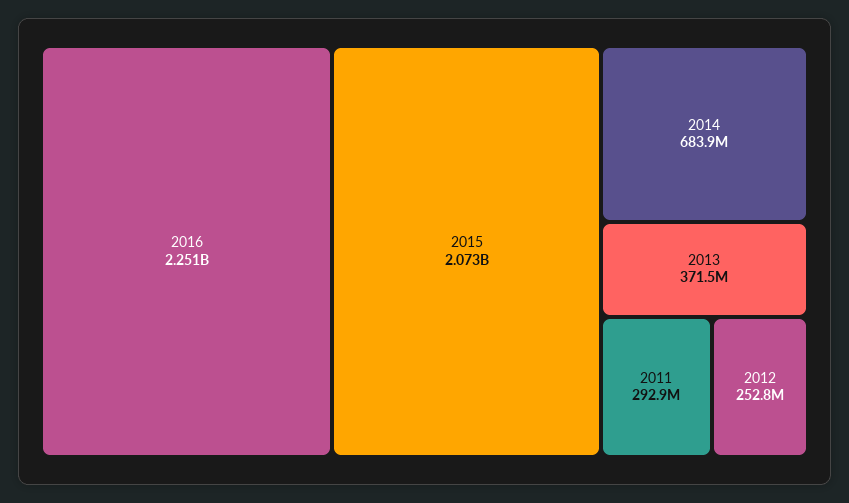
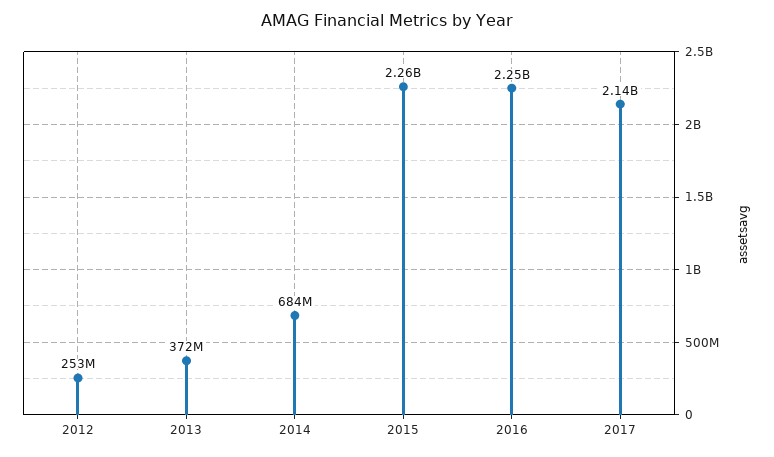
2015: 2073000000 -> 2260000000
2011: 292900000 -> none
2017: none -> 2140000000

